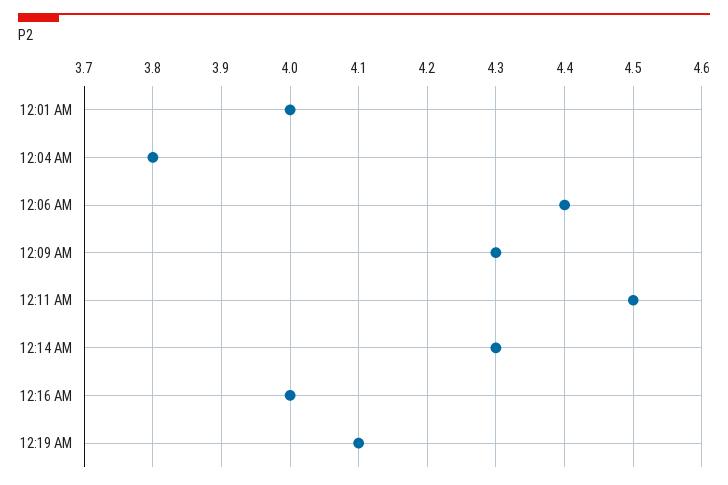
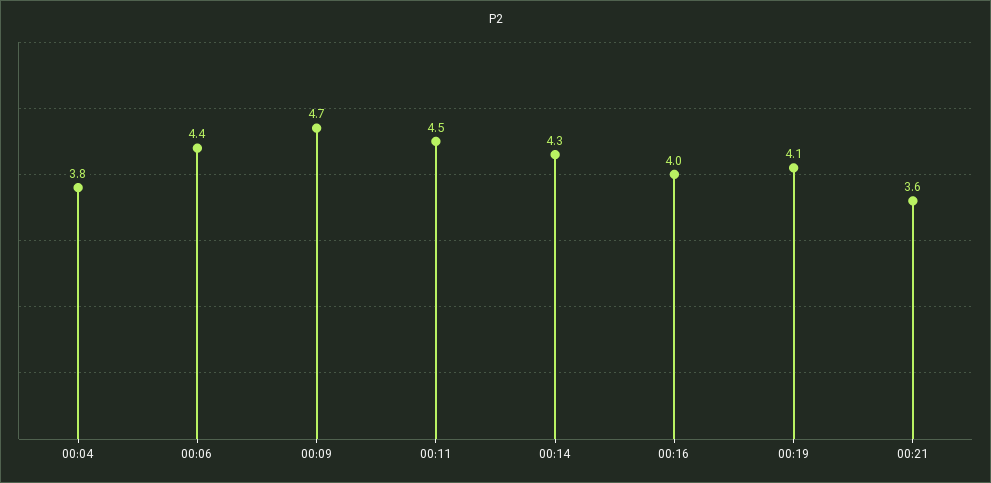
12:01 AM: 4 -> none
12:09 AM: 4.3 -> 4.7
00:21: none -> 3.6

